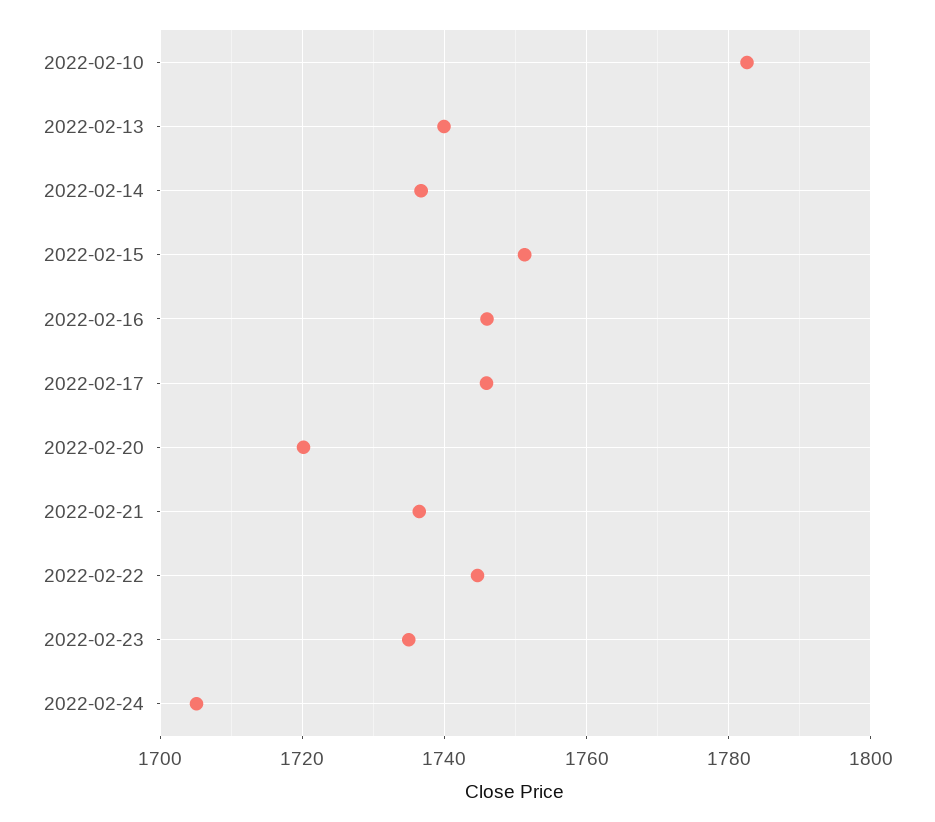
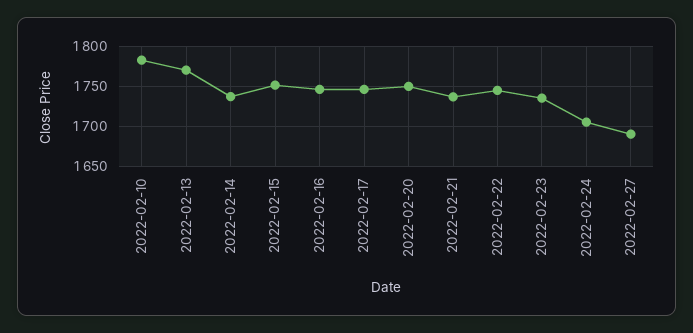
2022-02-13: 1740 -> 1770
2022-02-20: 1720 -> 1750
2022-02-27: none -> 1690

